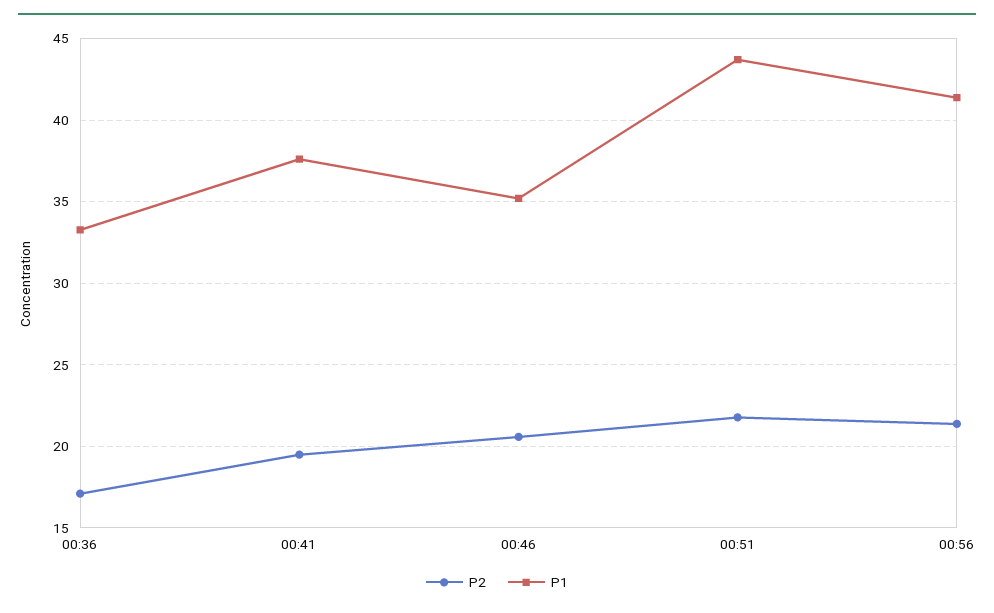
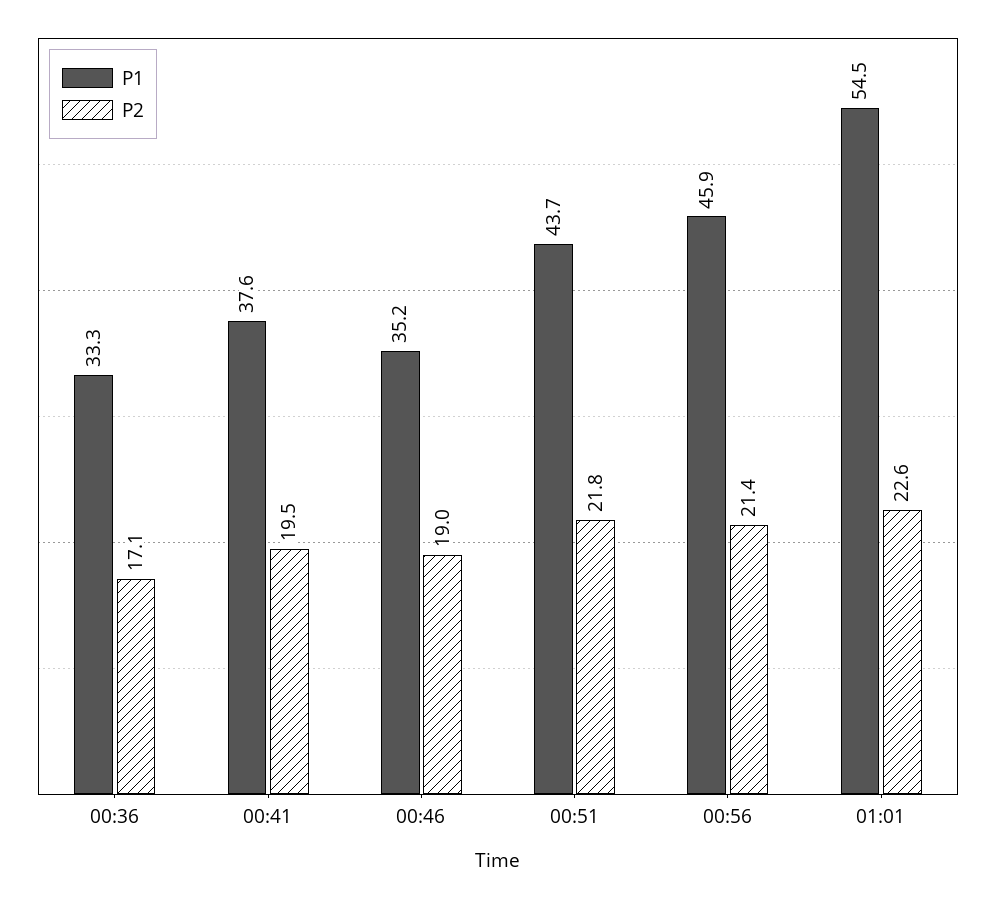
P2, 00:46: 20.5 -> 19
P1, 00:56: 41.5 -> 45.9
P1, 01:01: none -> 54.5
P2, 01:01: none -> 22.6

